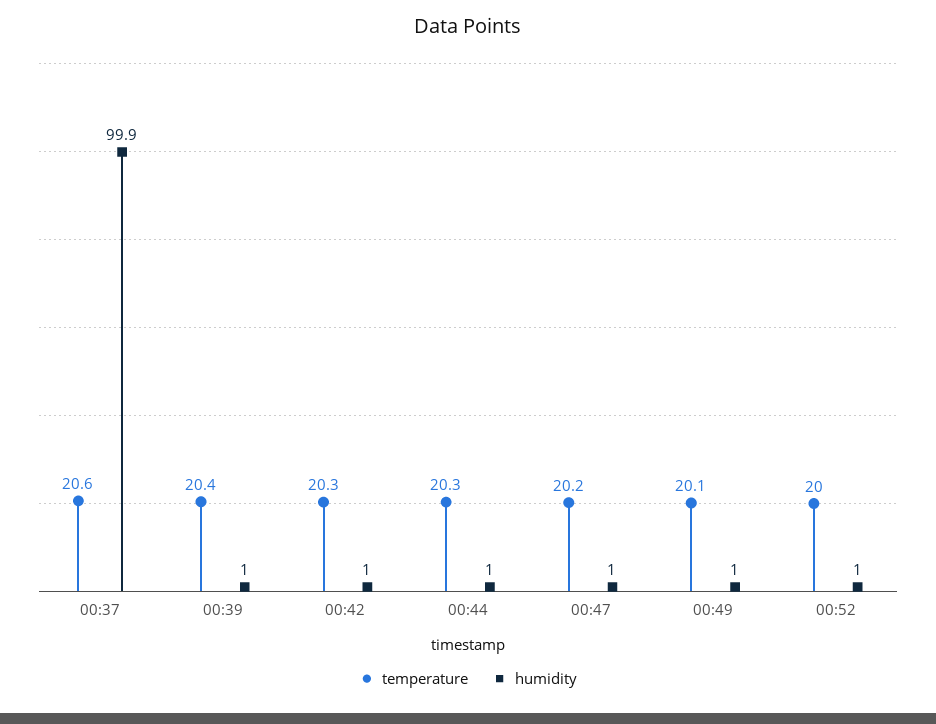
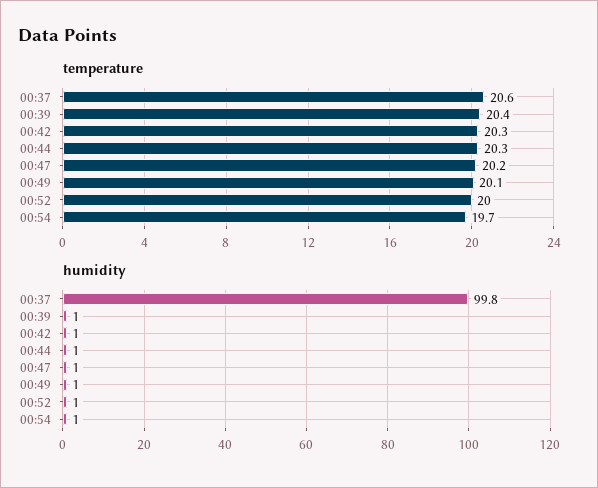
humidity, 00:37: 99.9 -> 99.8
temperature, 00:54: none -> 19.7
humidity, 00:54: none -> 1

